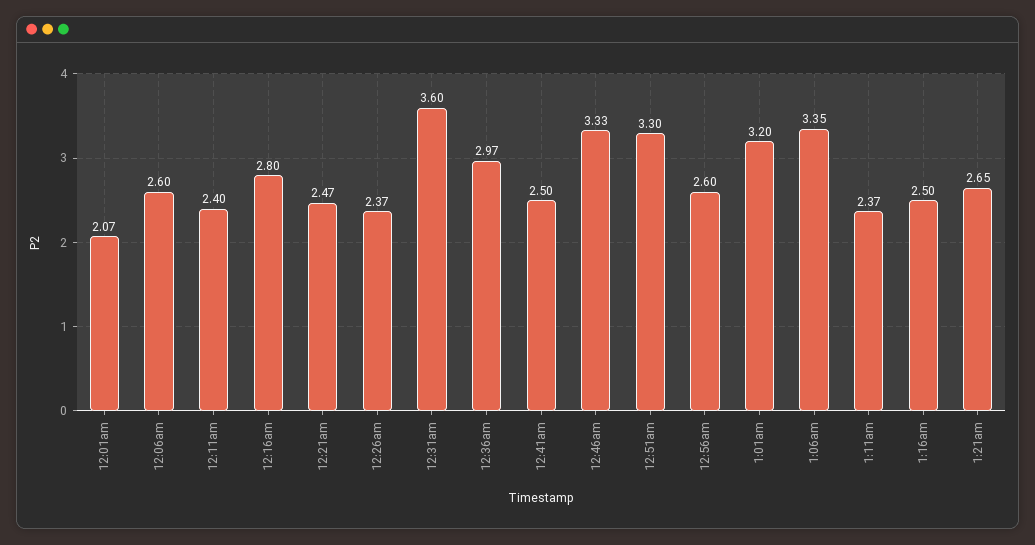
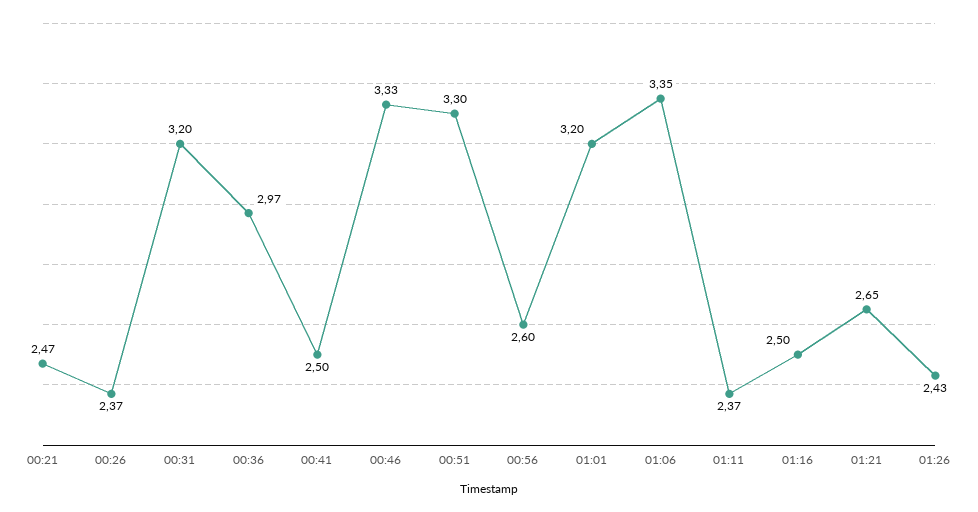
12:01am: 2.07 -> none
12:06am: 2.6 -> none
12:11am: 2.4 -> none
12:16am: 2.8 -> none
12:31am: 3.6 -> 3.2
01:26: none -> 2.43

